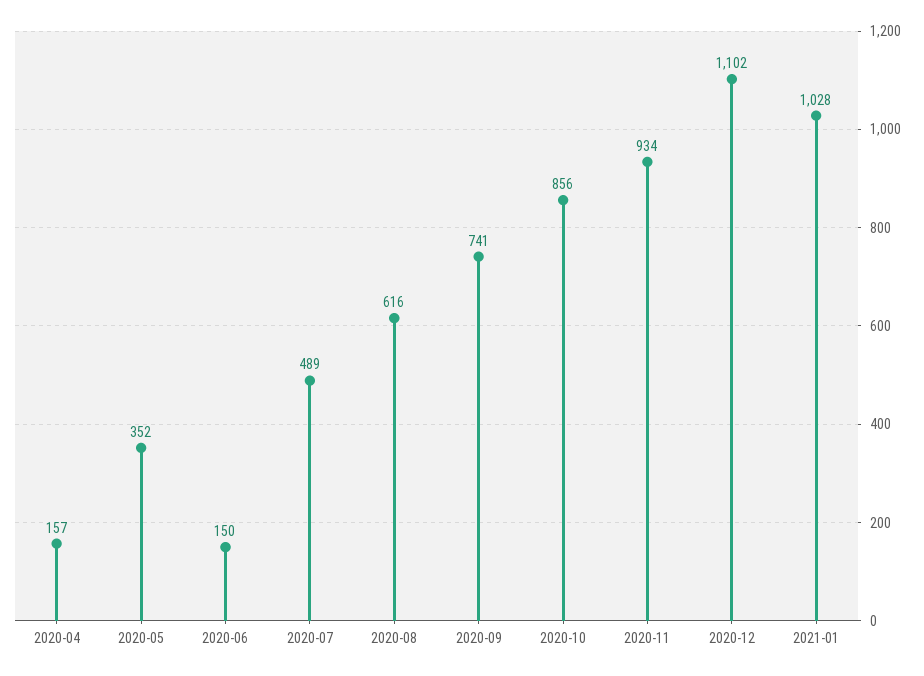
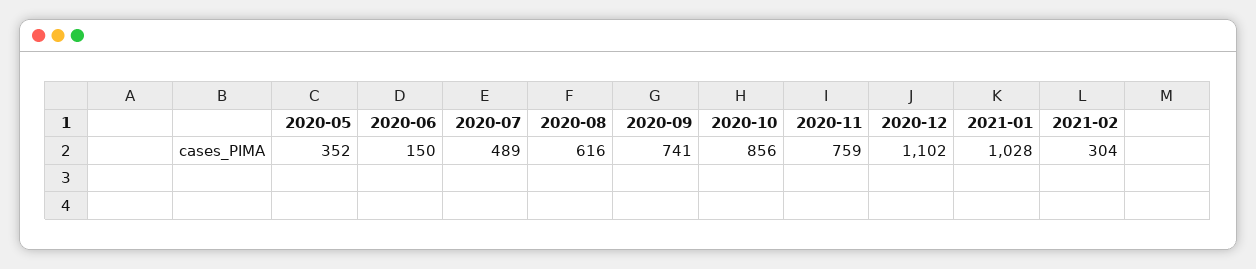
2020-04: 157 -> none
2020-11: 934 -> 759
2021-02: none -> 304

